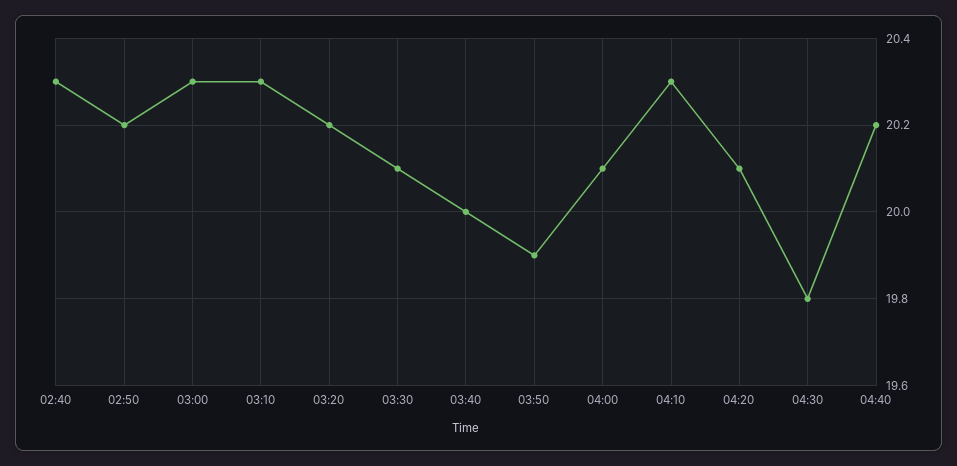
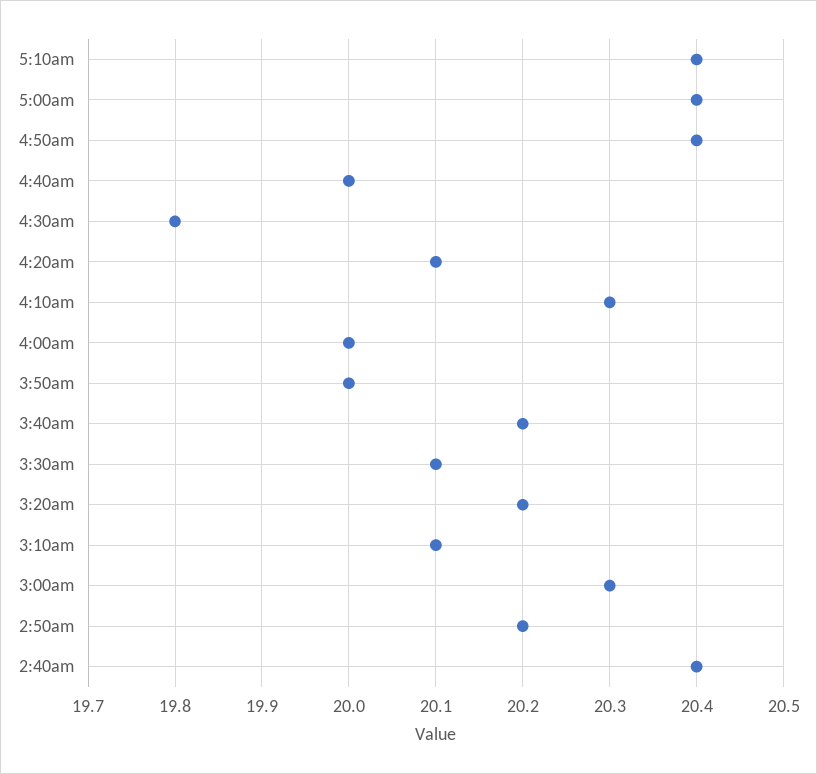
02:40: 20.3 -> 20.4
03:10: 20.3 -> 20.1
03:40: 20 -> 20.2
03:50: 19.9 -> 20
04:00: 20.1 -> 20
04:40: 20.2 -> 20
5:10am: none -> 20.4
5:00am: none -> 20.4
4:50am: none -> 20.4

